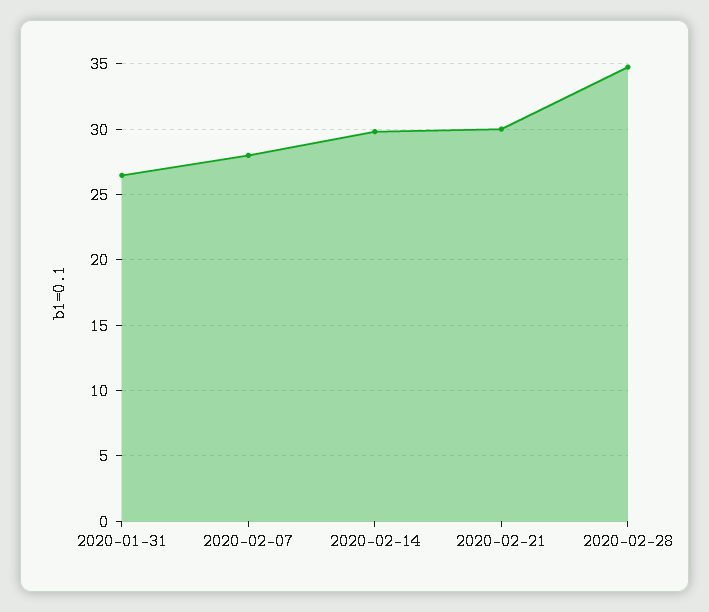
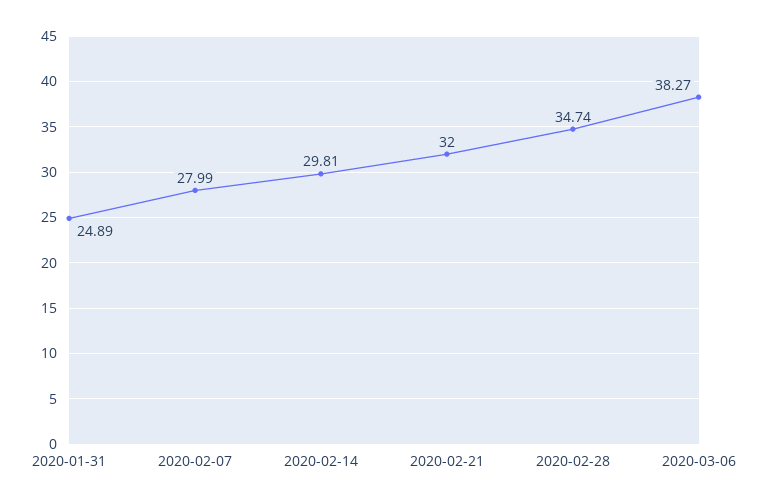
2020-01-31: 26.5 -> 24.89
2020-02-21: 30 -> 32
2020-03-06: none -> 38.27

